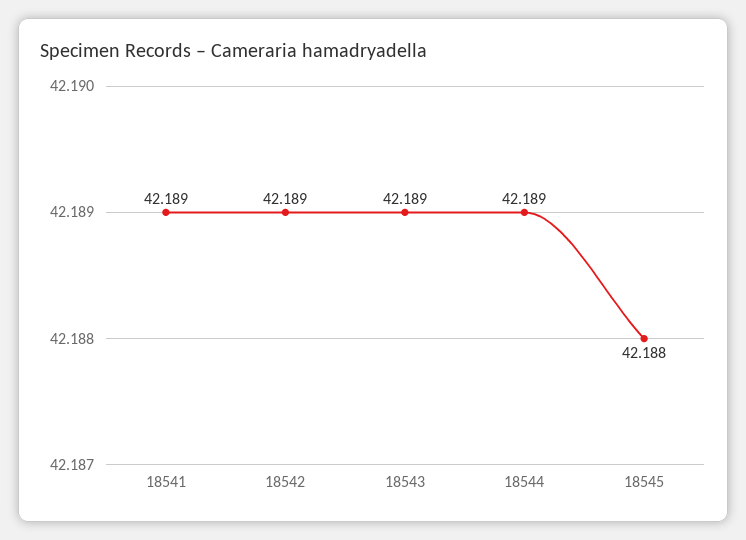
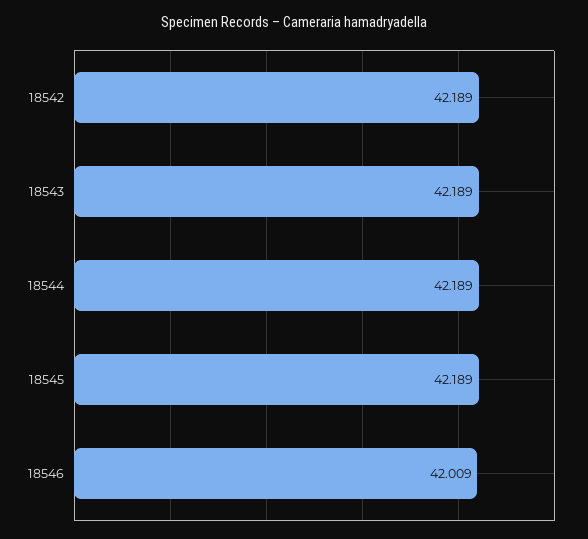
18541: 42.189 -> none
18545: 42.188 -> 42.189
18546: none -> 42.009

